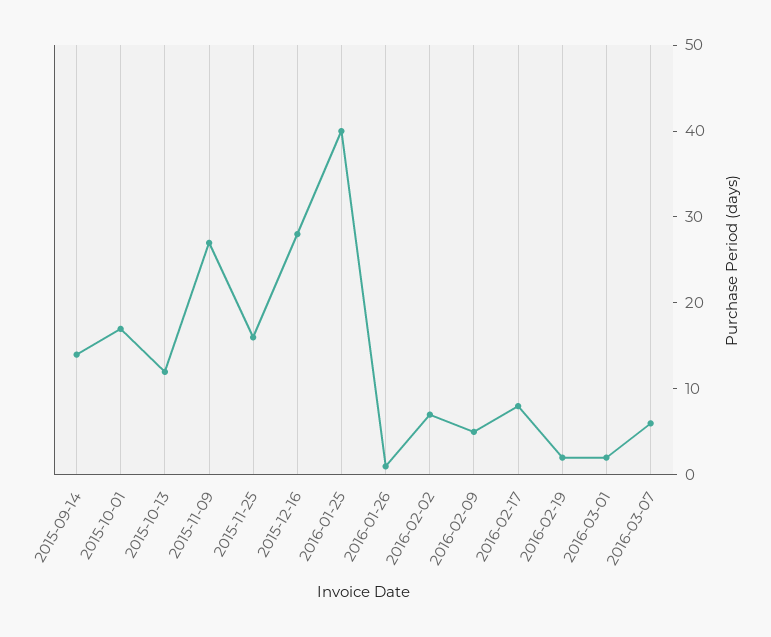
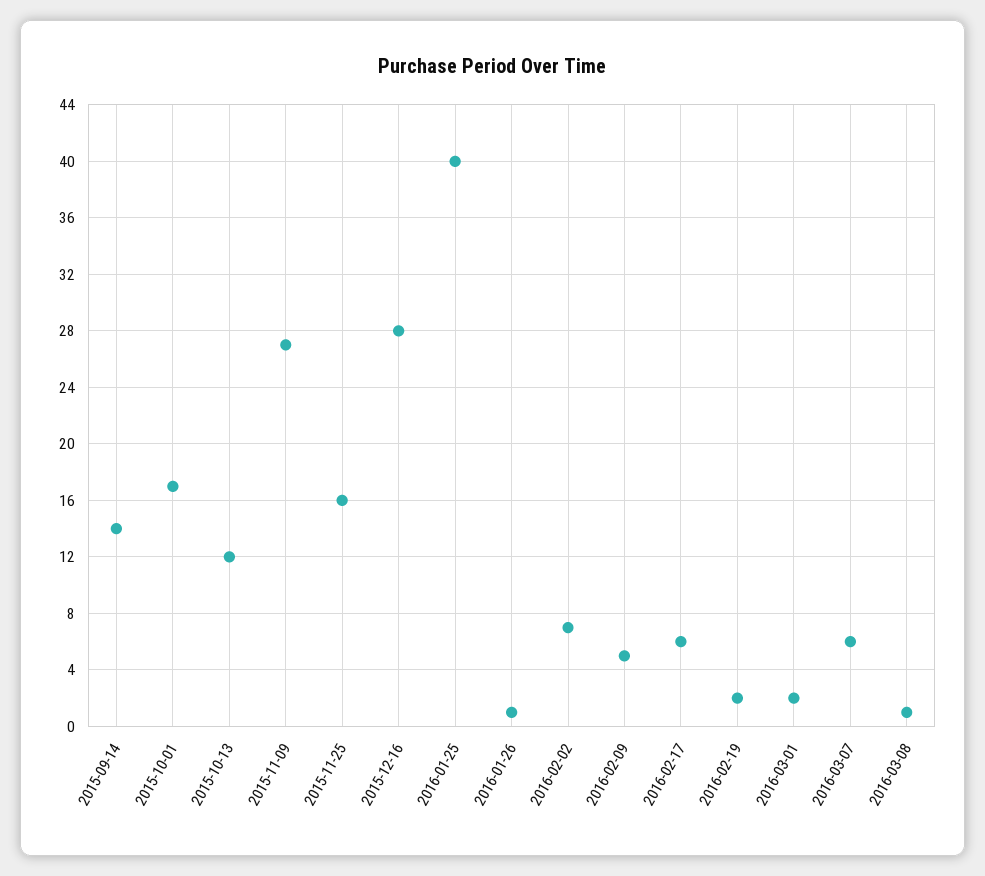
2016-02-17: 8 -> 6
2016-03-08: none -> 1

